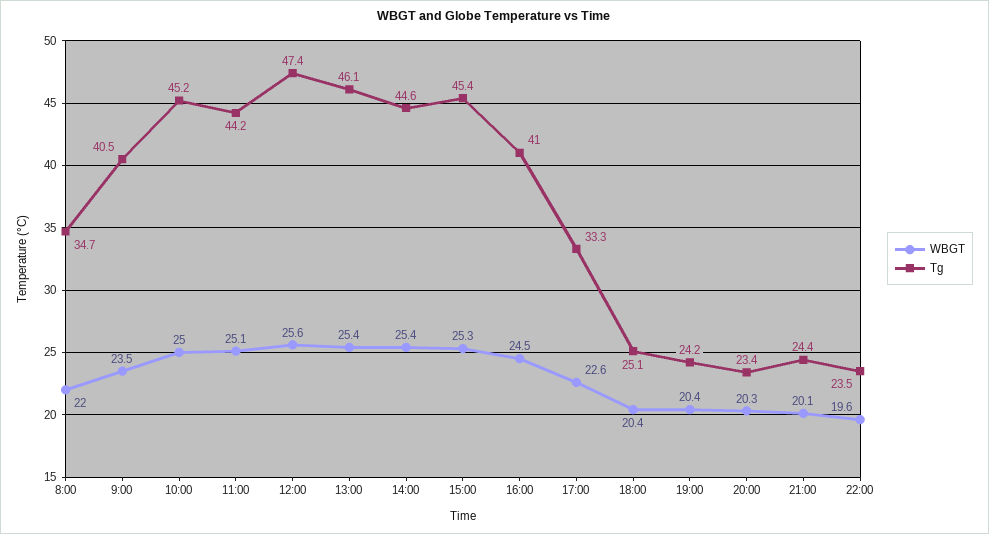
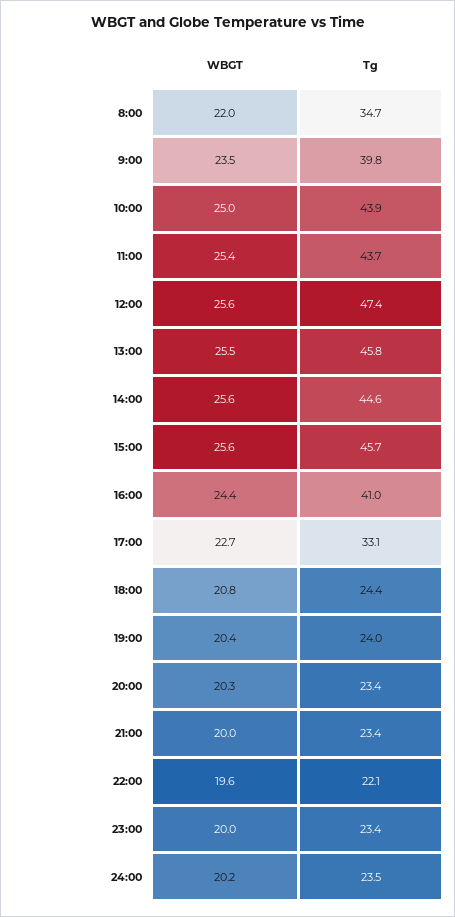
Tg, 9:00: 40.5 -> 39.8
Tg, 10:00: 45.2 -> 43.9
WBGT, 11:00: 25.1 -> 25.4
Tg, 11:00: 44.2 -> 43.7
WBGT, 13:00: 25.4 -> 25.5
Tg, 13:00: 46.1 -> 45.8
WBGT, 14:00: 25.4 -> 25.6
WBGT, 15:00: 25.3 -> 25.6
Tg, 15:00: 45.4 -> 45.7
WBGT, 16:00: 24.5 -> 24.4
WBGT, 17:00: 22.6 -> 22.7
Tg, 17:00: 33.3 -> 33.1
WBGT, 18:00: 20.4 -> 20.8
Tg, 18:00: 25.1 -> 24.4
Tg, 19:00: 24.2 -> 24
WBGT, 21:00: 20.1 -> 20
Tg, 21:00: 24.4 -> 23.4
Tg, 22:00: 23.5 -> 22.1
WBGT, 23:00: none -> 20
Tg, 23:00: none -> 23.4
WBGT, 24:00: none -> 20.2
Tg, 24:00: none -> 23.5

